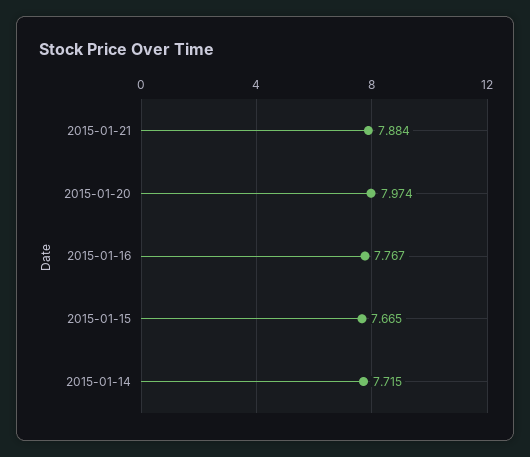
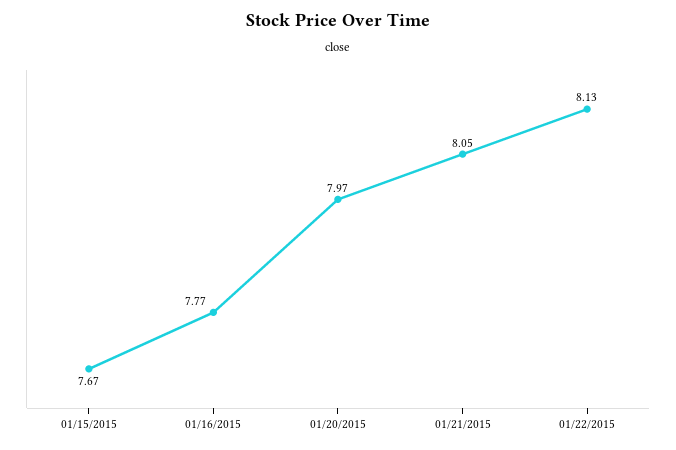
2015-01-21: 7.884 -> 8.05
2015-01-14: 7.715 -> none
01/22/2015: none -> 8.13

